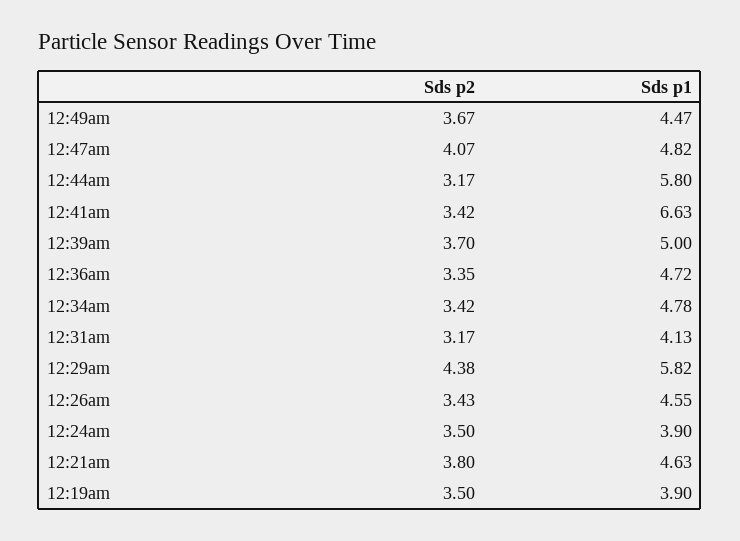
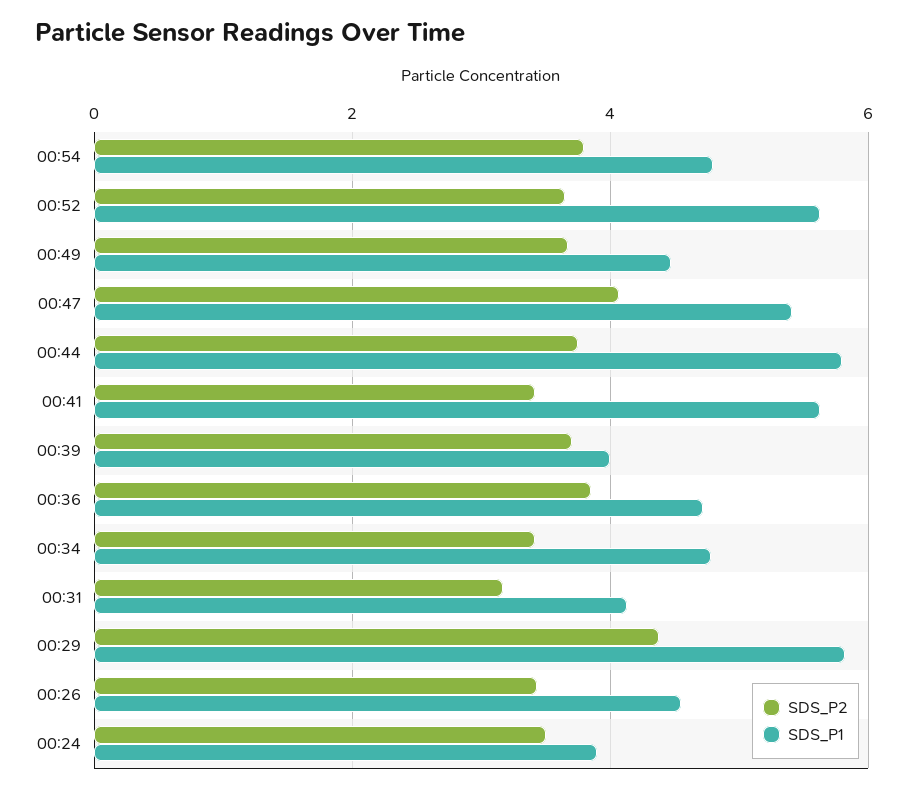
Sds p1, 12:47am: 4.82 -> 5.4
Sds p2, 12:44am: 3.17 -> 3.8
Sds p1, 12:41am: 6.63 -> 5.6
Sds p1, 12:39am: 5 -> 4
Sds p2, 12:36am: 3.35 -> 3.8
Sds p2, 12:21am: 3.8 -> none
Sds p1, 12:21am: 4.63 -> none
Sds p2, 12:19am: 3.5 -> none
Sds p1, 12:19am: 3.9 -> none
Sds p2, 00:54: none -> 3.8
Sds p1, 00:54: none -> 4.8
Sds p2, 00:52: none -> 3.6
Sds p1, 00:52: none -> 5.6

